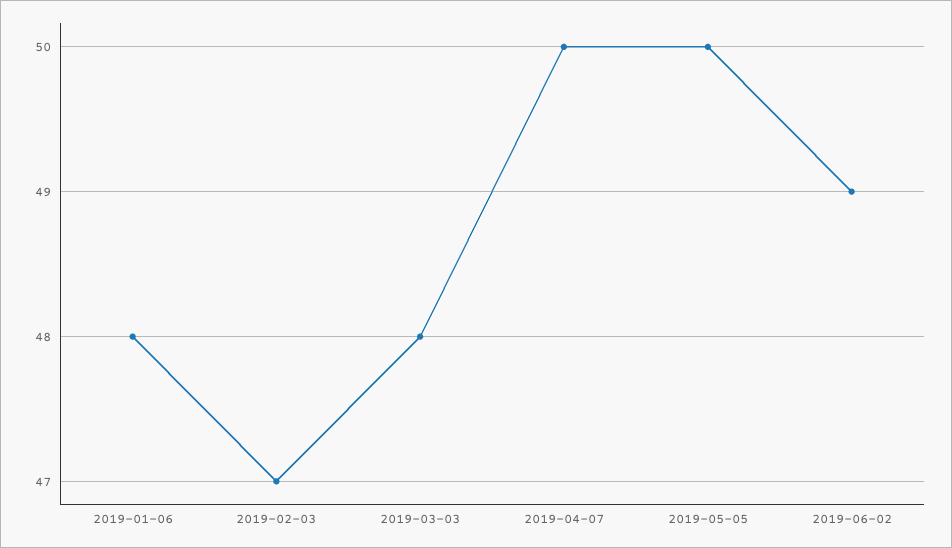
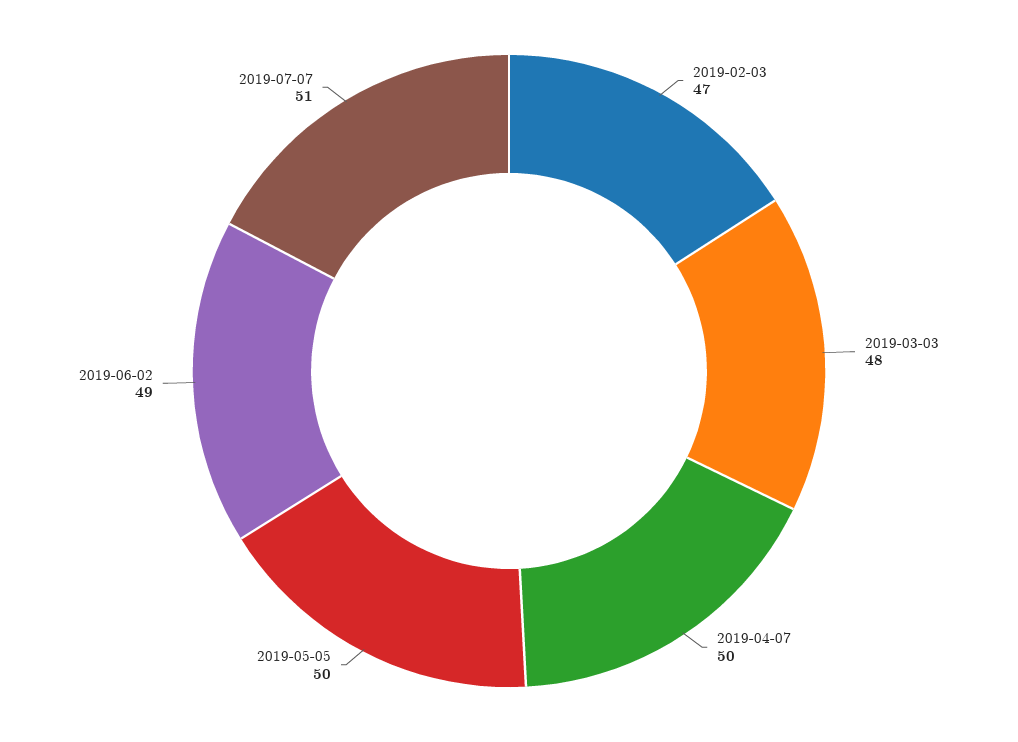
2019-01-06: 48 -> none
2019-07-07: none -> 51

